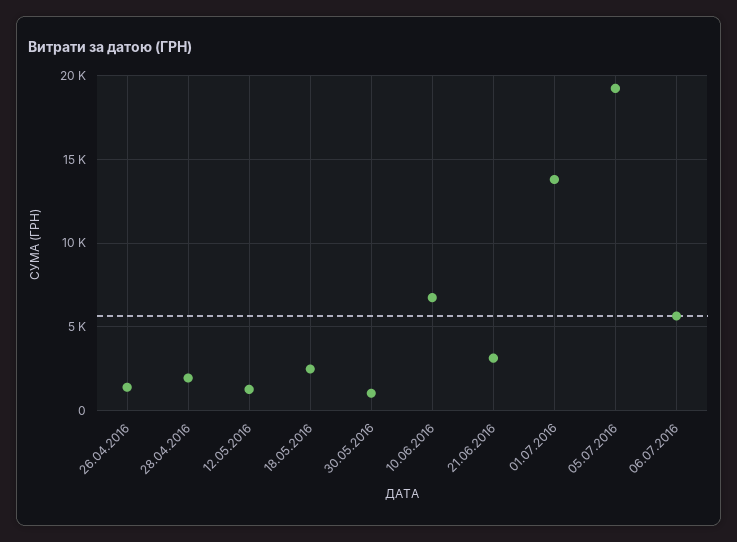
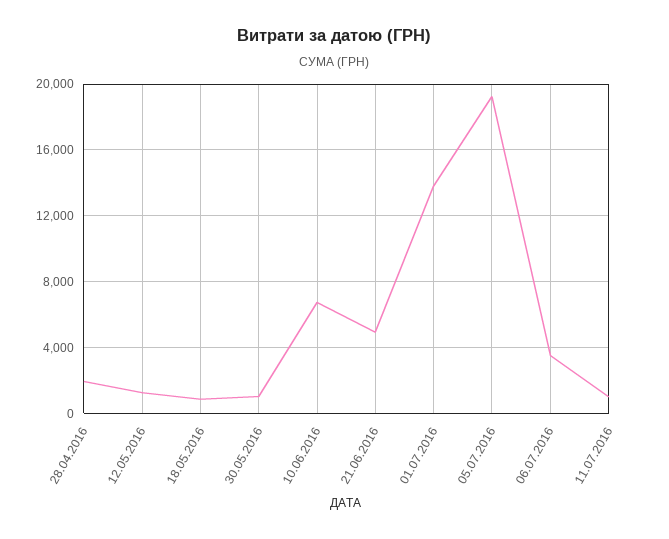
26.04.2016: 1500 -> none
18.05.2016: 2500 -> 1000
21.06.2016: 3000 -> 5000
06.07.2016: 5500 -> 3500
11.07.2016: none -> 1000

